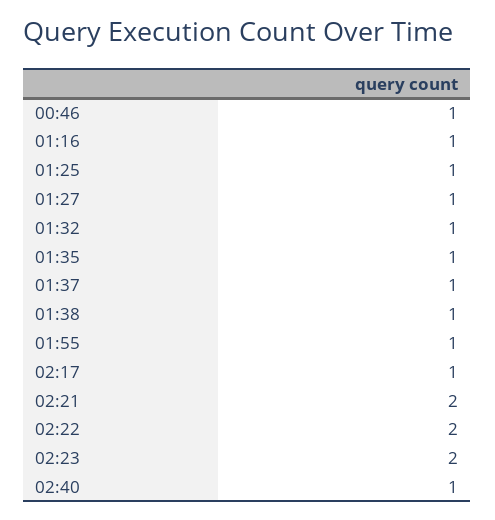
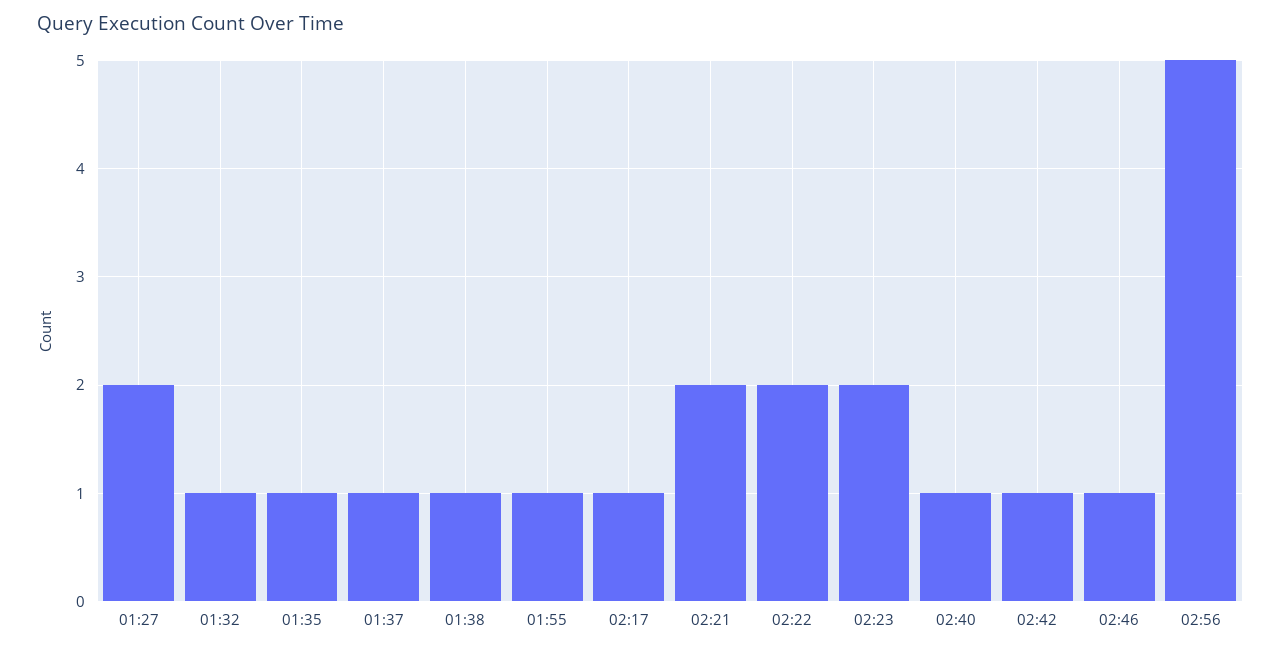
00:46: 1 -> none
01:16: 1 -> none
01:25: 1 -> none
01:27: 1 -> 2
02:42: none -> 1
02:46: none -> 1
02:56: none -> 5

